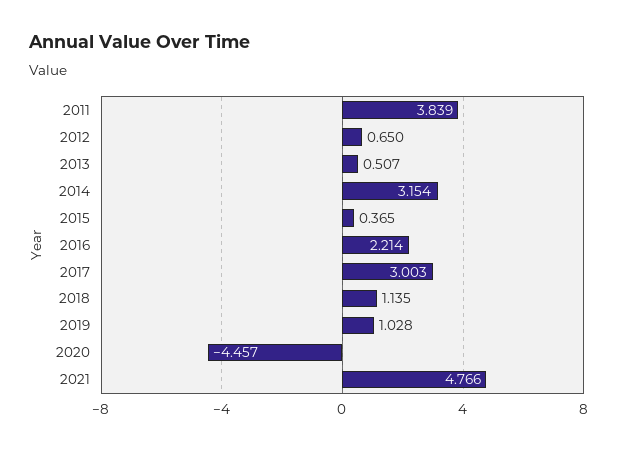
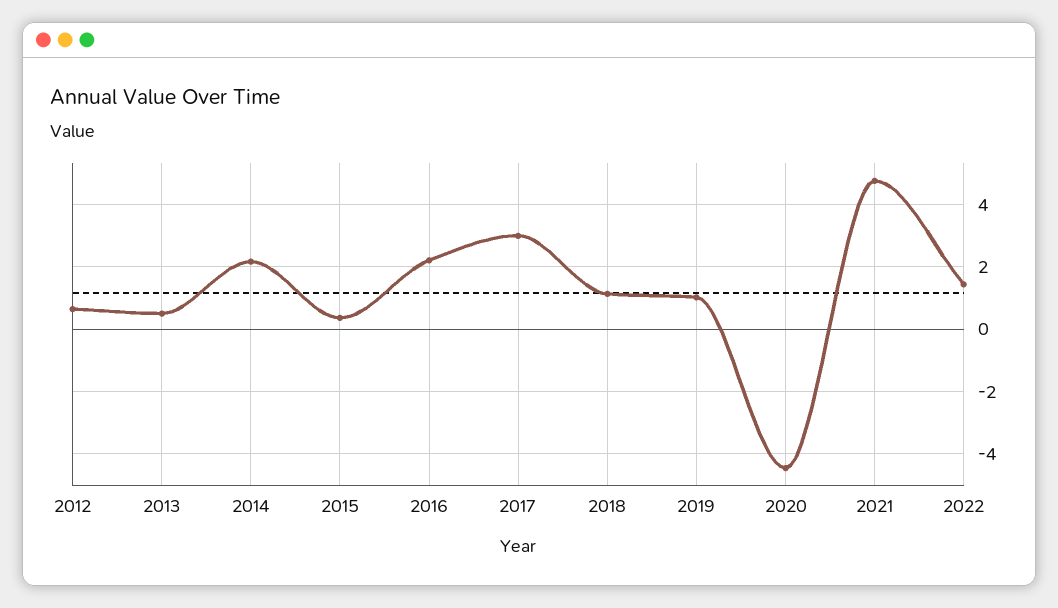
2011: 3.839 -> none
2014: 3.154 -> 2.2
2022: none -> 1.4

